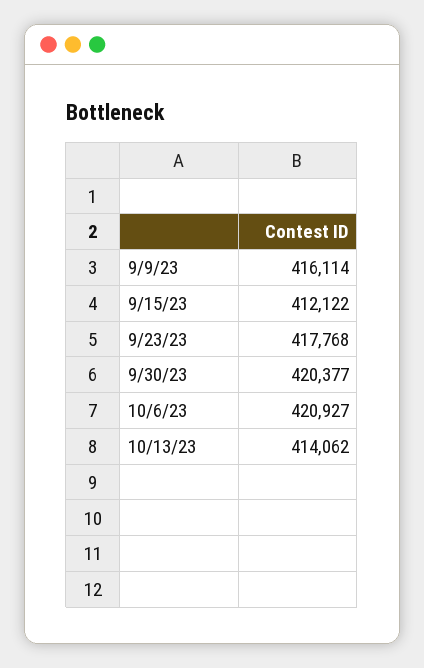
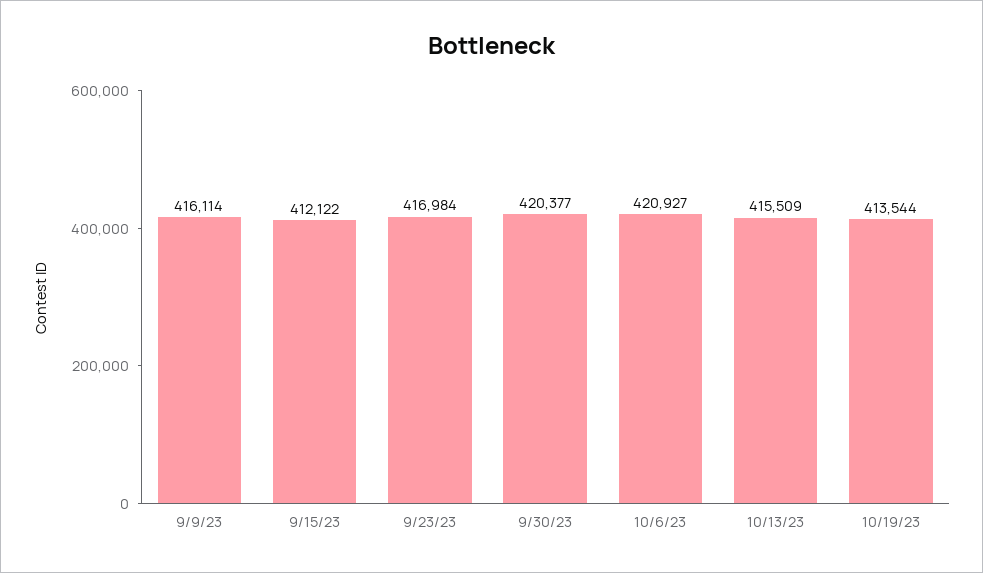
9/23/23: 417768 -> 416984
10/13/23: 414062 -> 415509
10/19/23: none -> 413544

